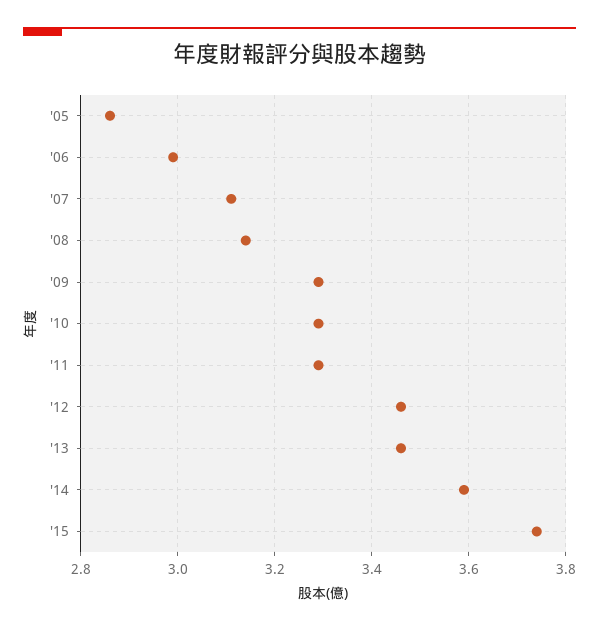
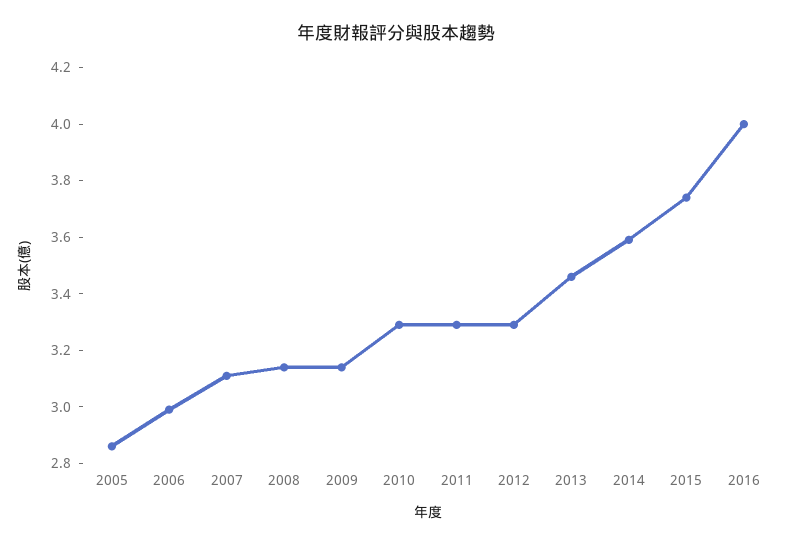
'09: 3.3 -> 3.15
'12: 3.45 -> 3.3
2016: none -> 4

